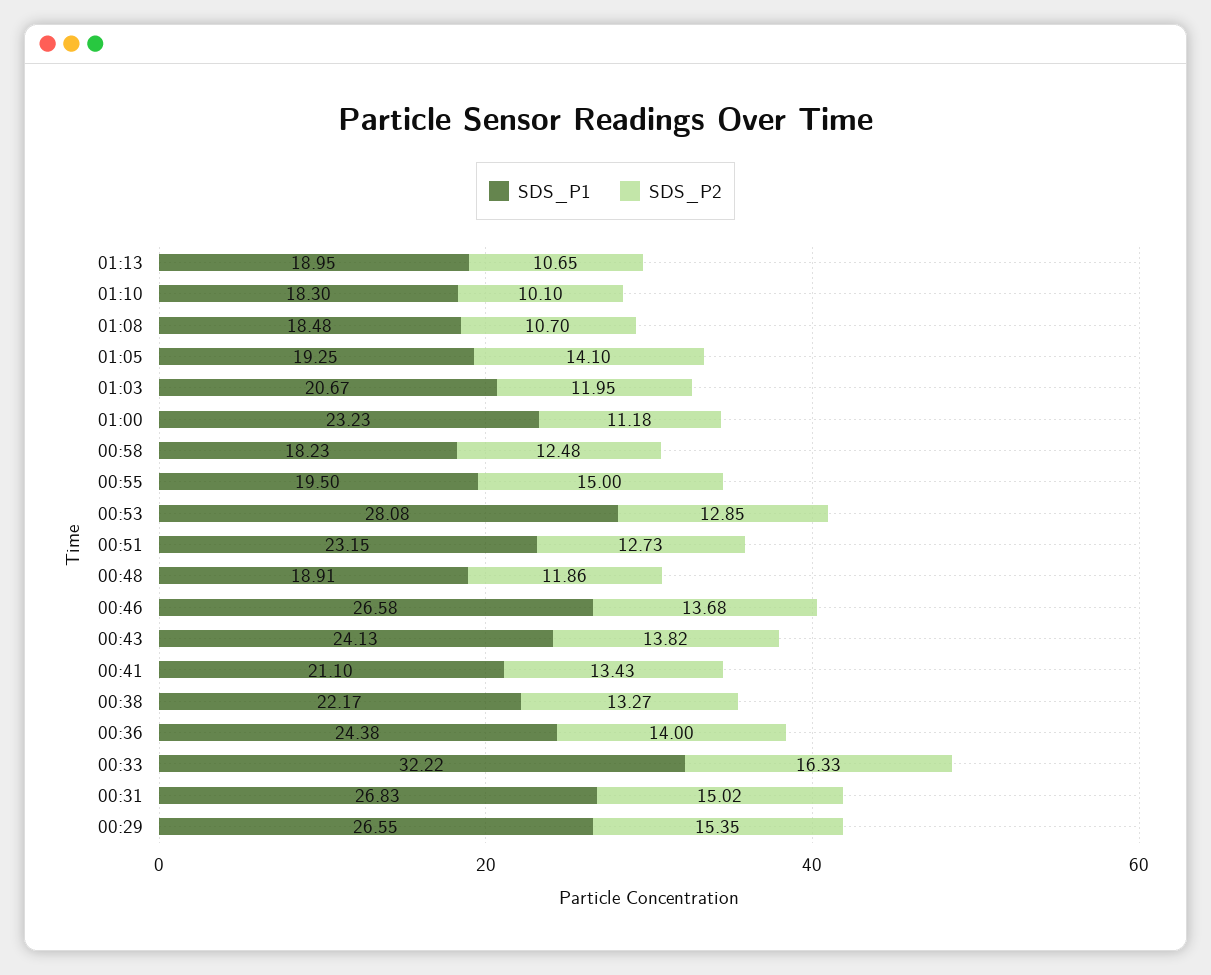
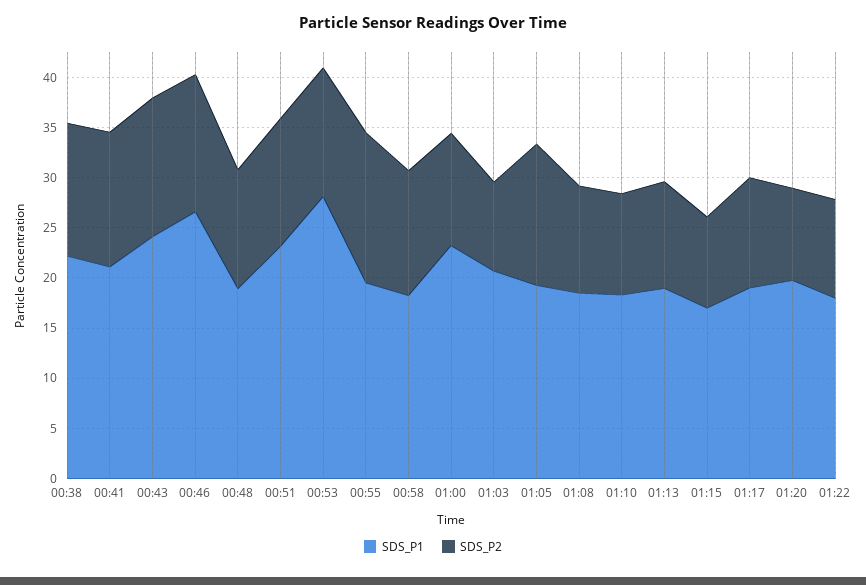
SDS_P2, 01:03: 11.95 -> 9
SDS_P1, 00:36: 24.38 -> none
SDS_P2, 00:36: 14 -> none
SDS_P1, 00:33: 32.22 -> none
SDS_P2, 00:33: 16.33 -> none
SDS_P1, 00:31: 26.83 -> none
SDS_P2, 00:31: 15.02 -> none
SDS_P1, 00:29: 26.55 -> none
SDS_P2, 00:29: 15.35 -> none
SDS_P1, 01:15: none -> 17
SDS_P2, 01:15: none -> 9
SDS_P1, 01:17: none -> 19
SDS_P2, 01:17: none -> 11
SDS_P1, 01:20: none -> 20
SDS_P2, 01:20: none -> 9
SDS_P1, 01:22: none -> 18
SDS_P2, 01:22: none -> 10

